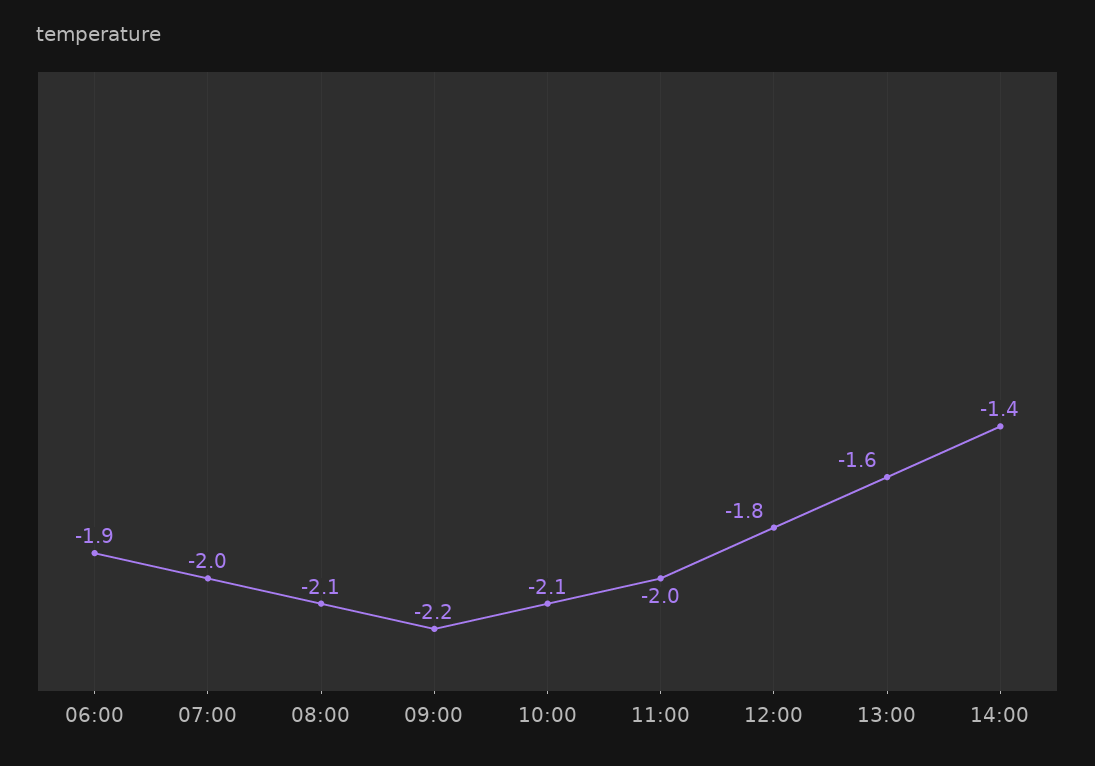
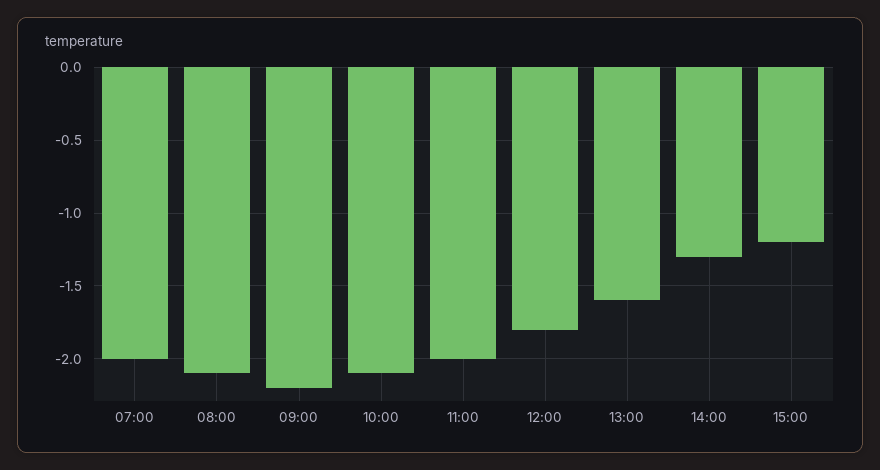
06:00: -1.9 -> none
14:00: -1.4 -> -1.3
15:00: none -> -1.2

